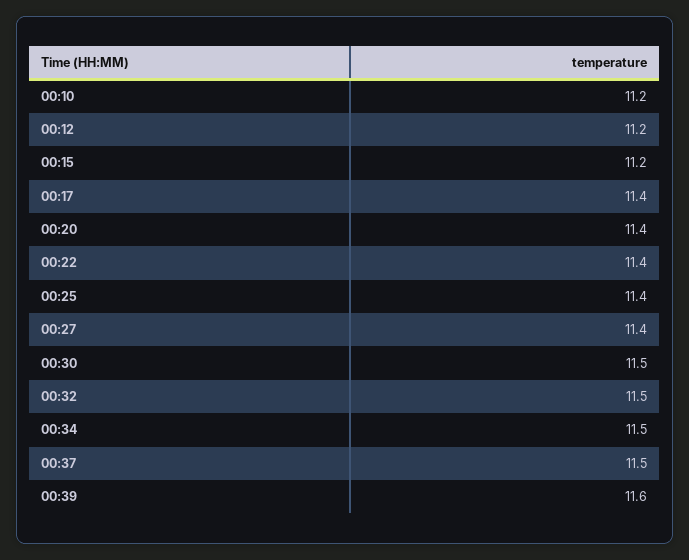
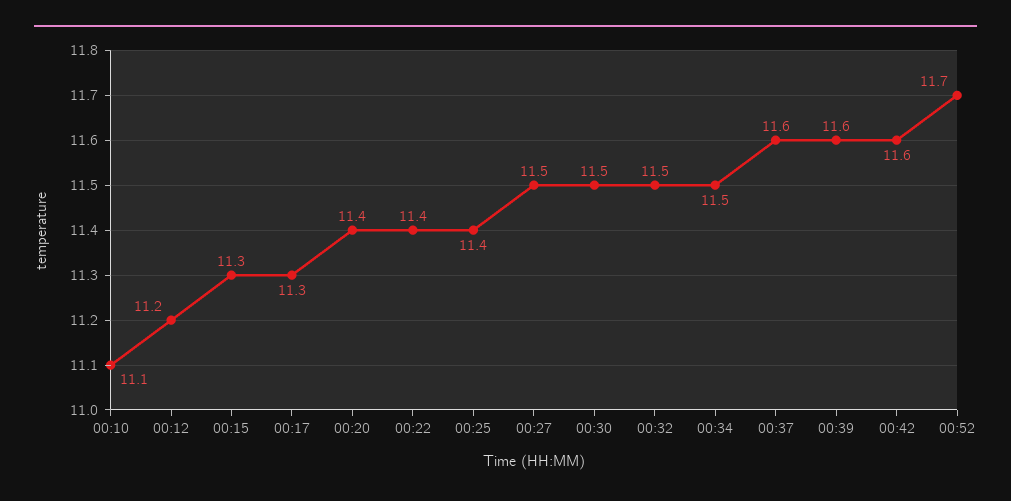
00:10: 11.2 -> 11.1
00:15: 11.2 -> 11.3
00:17: 11.4 -> 11.3
00:27: 11.4 -> 11.5
00:37: 11.5 -> 11.6
00:42: none -> 11.6
00:52: none -> 11.7

